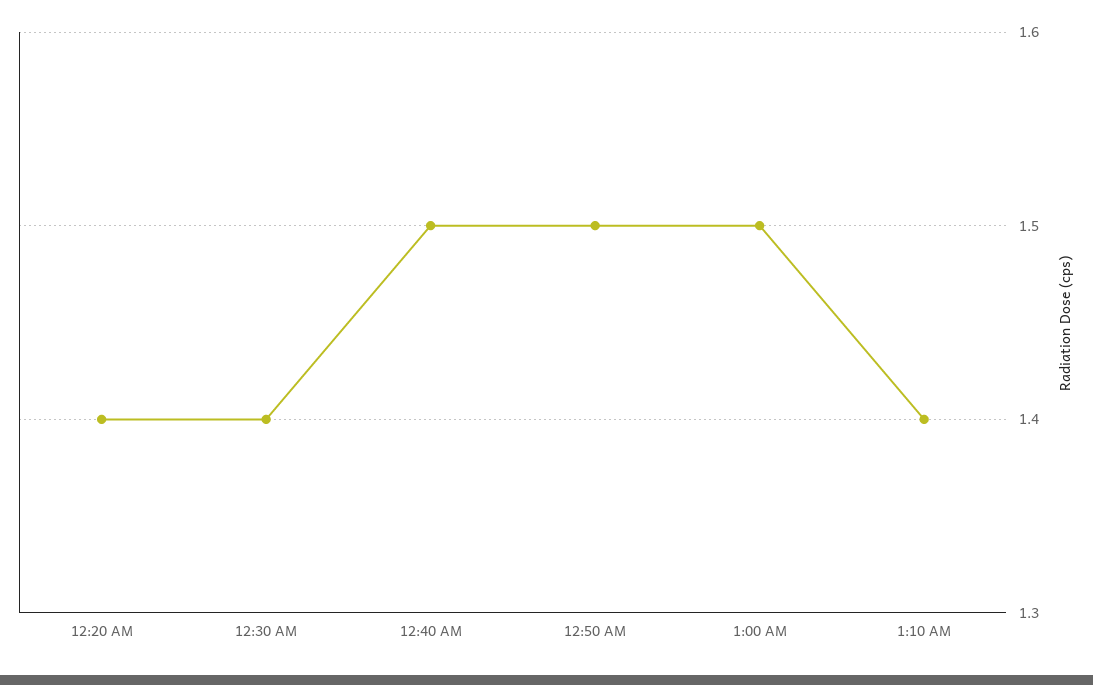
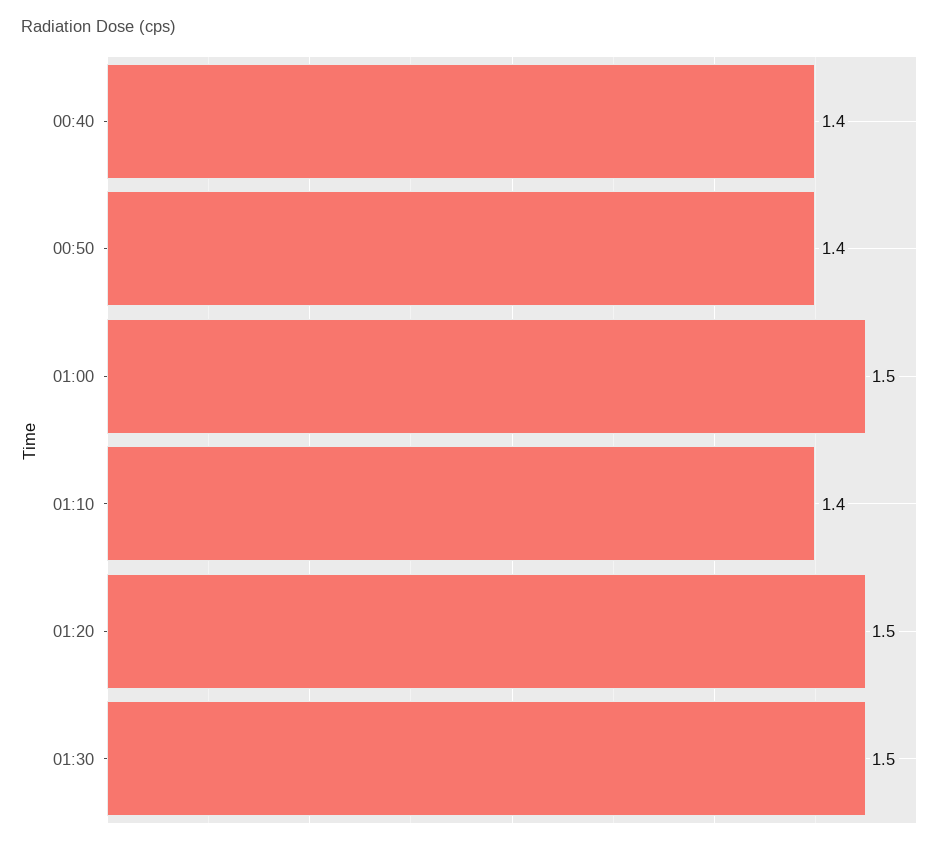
12:20 AM: 1.4 -> none
12:30 AM: 1.4 -> none
12:40 AM: 1.5 -> 1.4
12:50 AM: 1.5 -> 1.4
01:20: none -> 1.5
01:30: none -> 1.5

